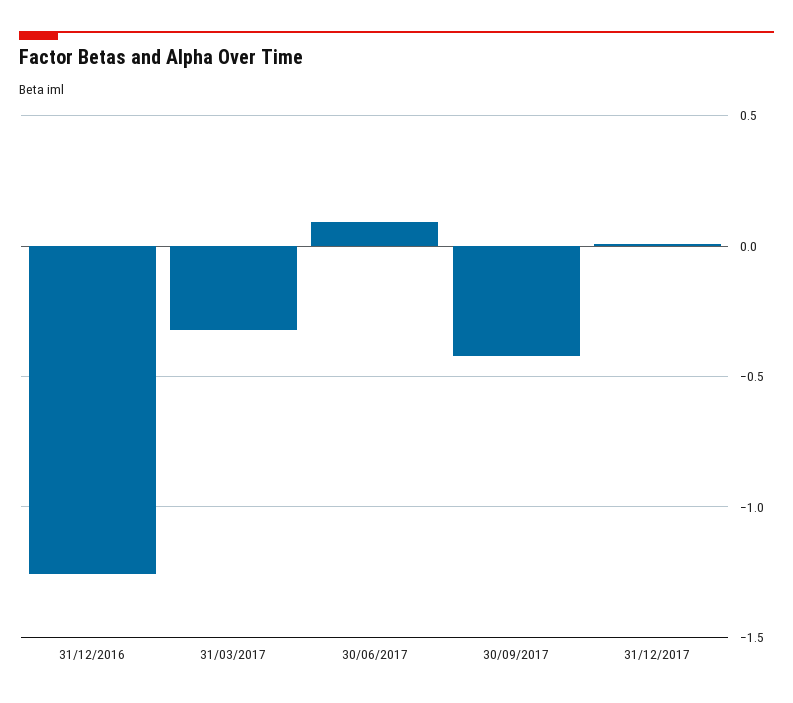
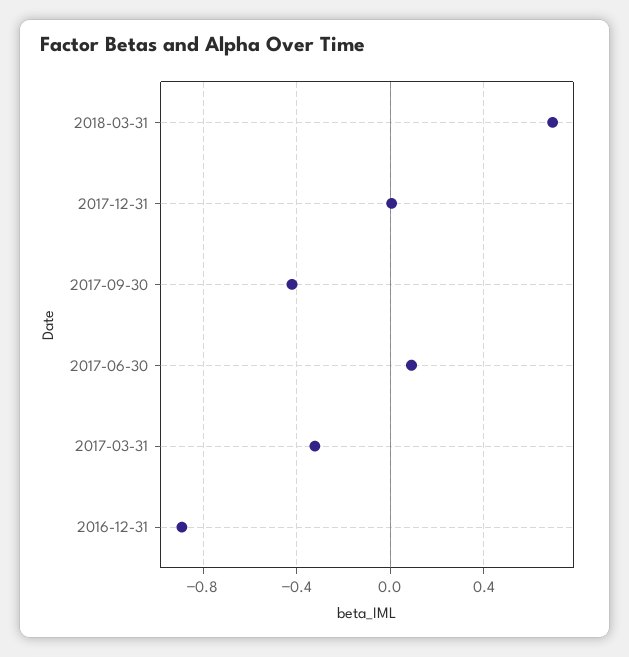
31/12/2016: -1.25 -> -0.9
2018-03-31: none -> 0.7

